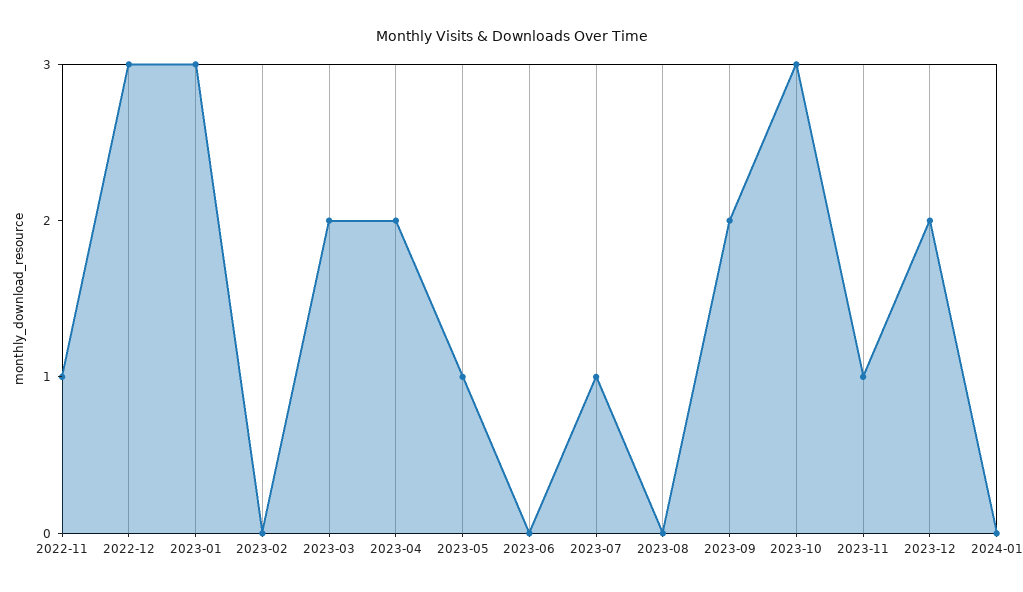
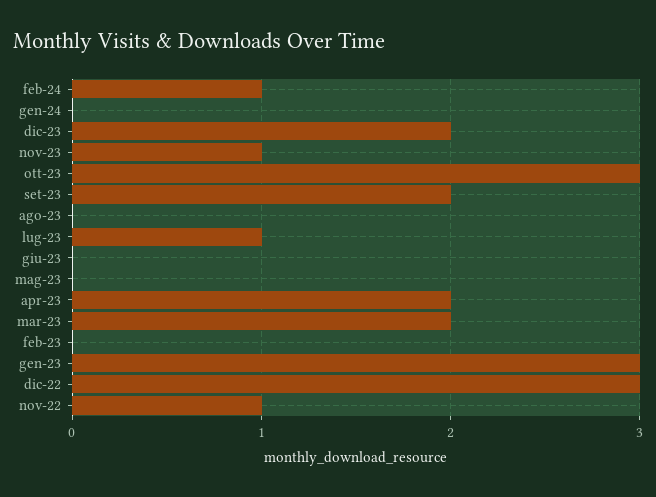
2023-05: 1 -> 0
feb-24: none -> 1

